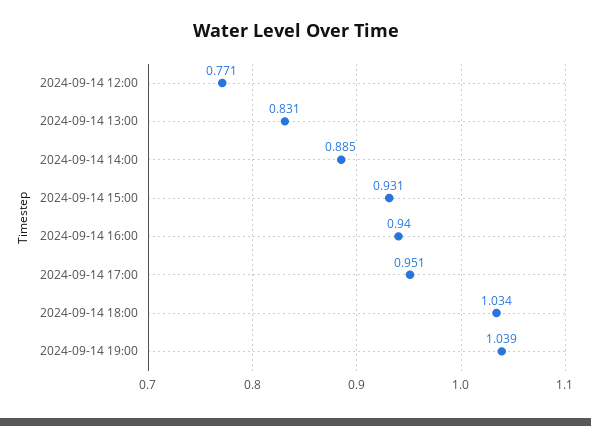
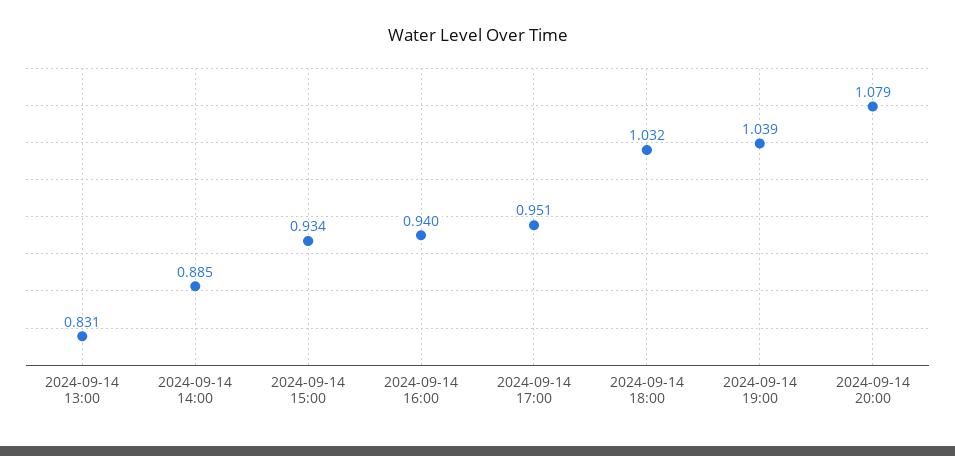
2024-09-14 12:00: 0.771 -> none
2024-09-14 15:00: 0.931 -> 0.934
2024-09-14 18:00: 1.034 -> 1.032
2024-09-14 20:00: none -> 1.079

